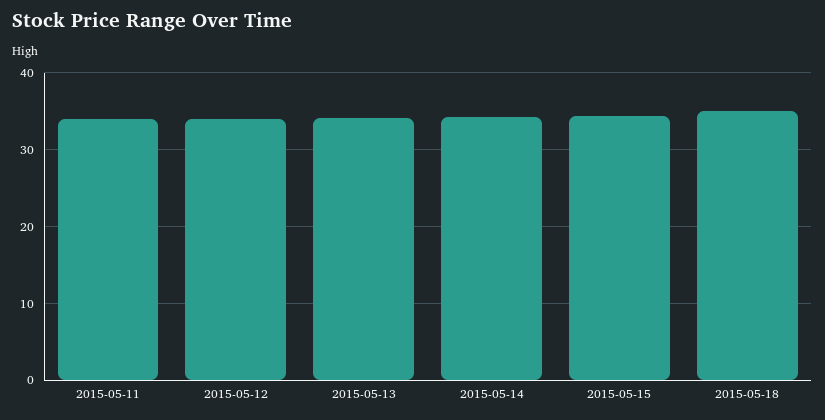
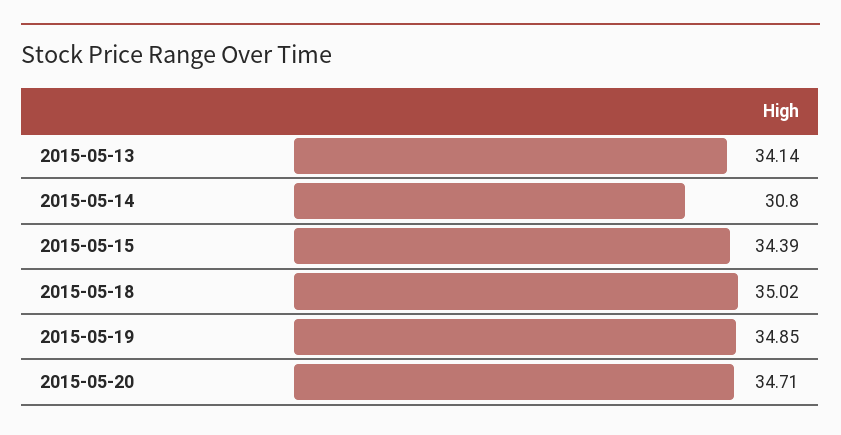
2015-05-11: 34 -> none
2015-05-12: 34 -> none
2015-05-14: 34 -> 30.8
2015-05-19: none -> 34.85
2015-05-20: none -> 34.71

